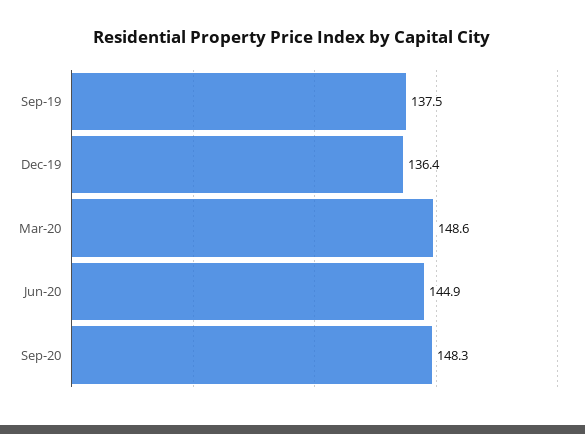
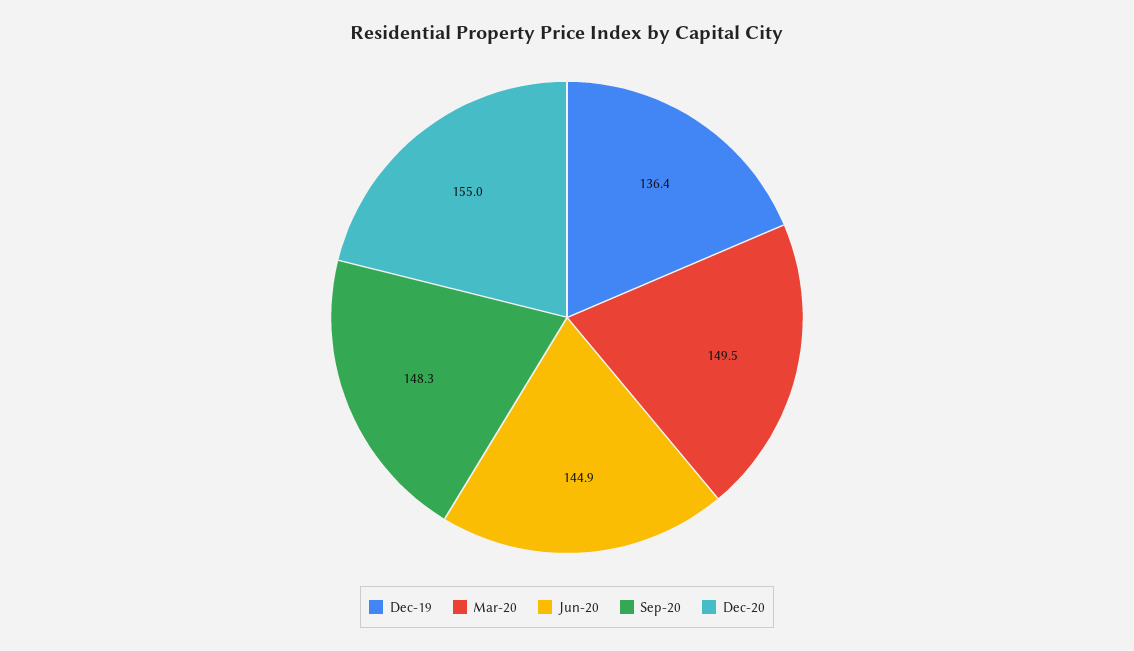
Sep-19: 137.5 -> none
Mar-20: 148.6 -> 149.5
Dec-20: none -> 155

